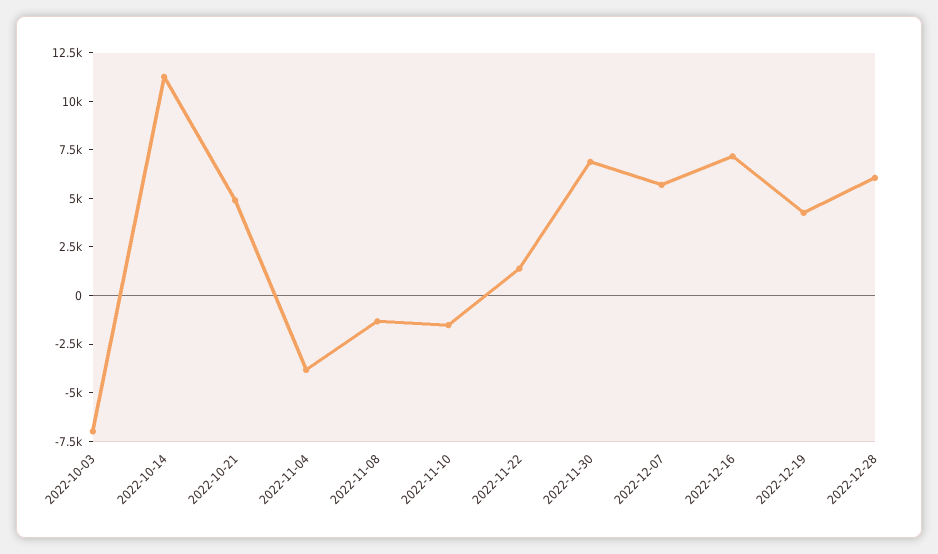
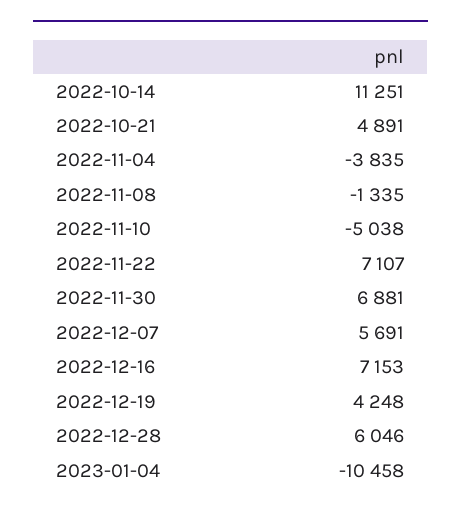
2022-10-03: -7000 -> none
2022-11-10: -1500 -> -5038
2022-11-22: 1500 -> 7107
2023-01-04: none -> -10458

